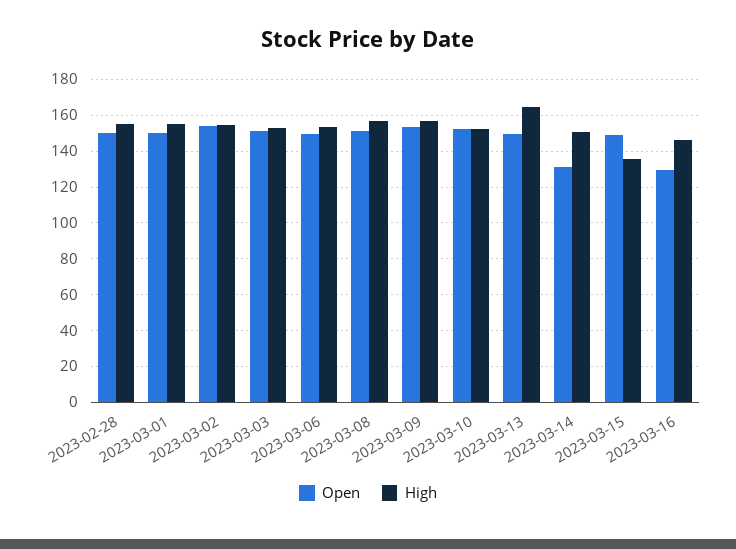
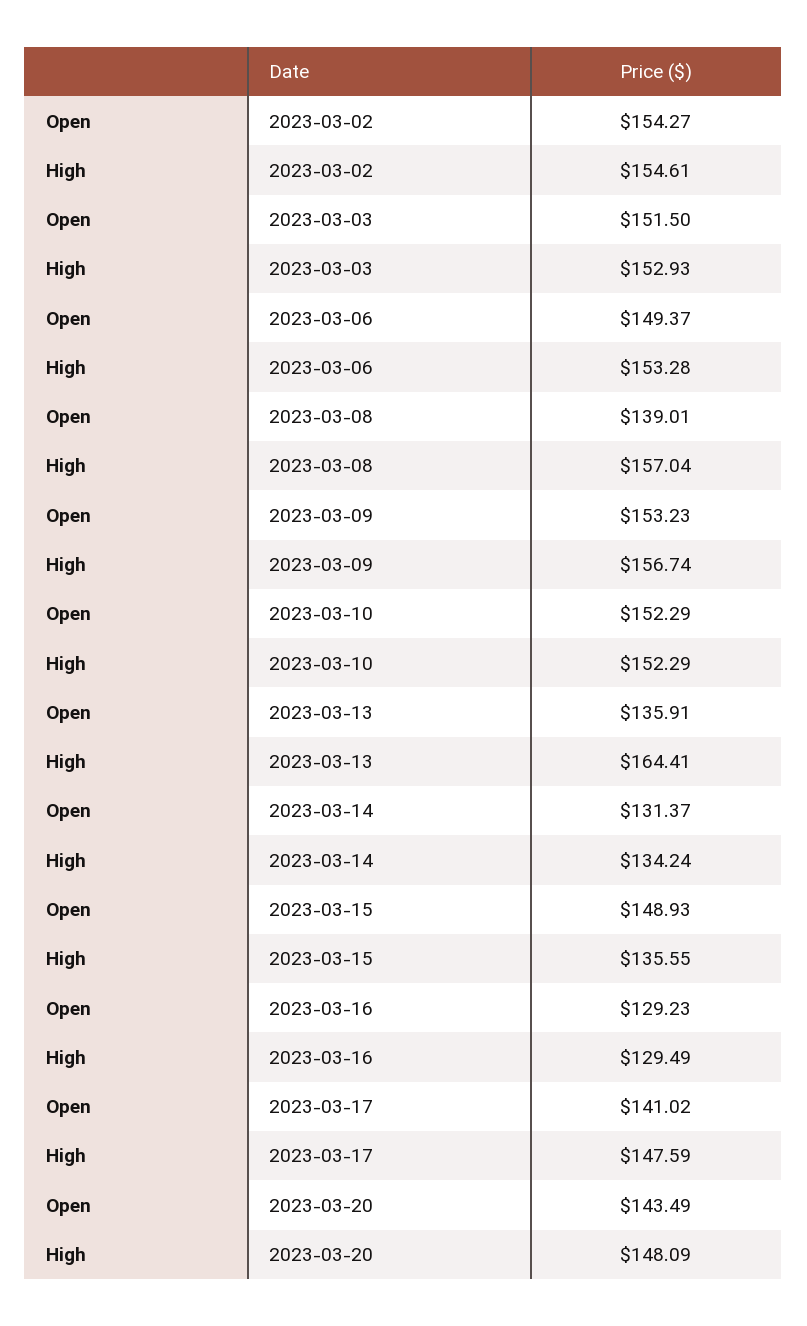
Open, 2023-02-28: 150 -> none
High, 2023-02-28: 155 -> none
Open, 2023-03-01: 150 -> none
High, 2023-03-01: 155 -> none
Open, 2023-03-08: 150 -> 139.01
Open, 2023-03-13: 150 -> 135.91
High, 2023-03-14: 150 -> 134.24
High, 2023-03-16: 145 -> 129.49
Open, 2023-03-17: none -> 141.02
High, 2023-03-17: none -> 147.59
Open, 2023-03-20: none -> 143.49
High, 2023-03-20: none -> 148.09

